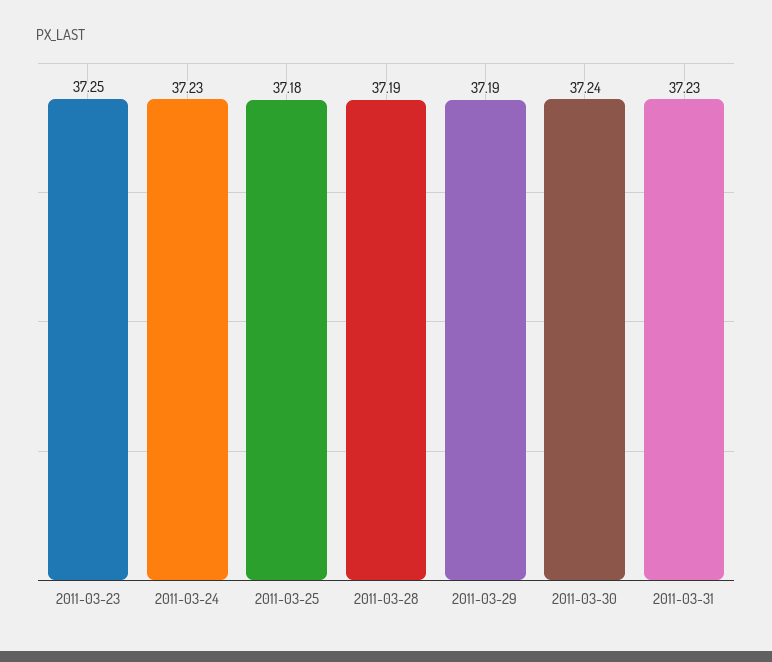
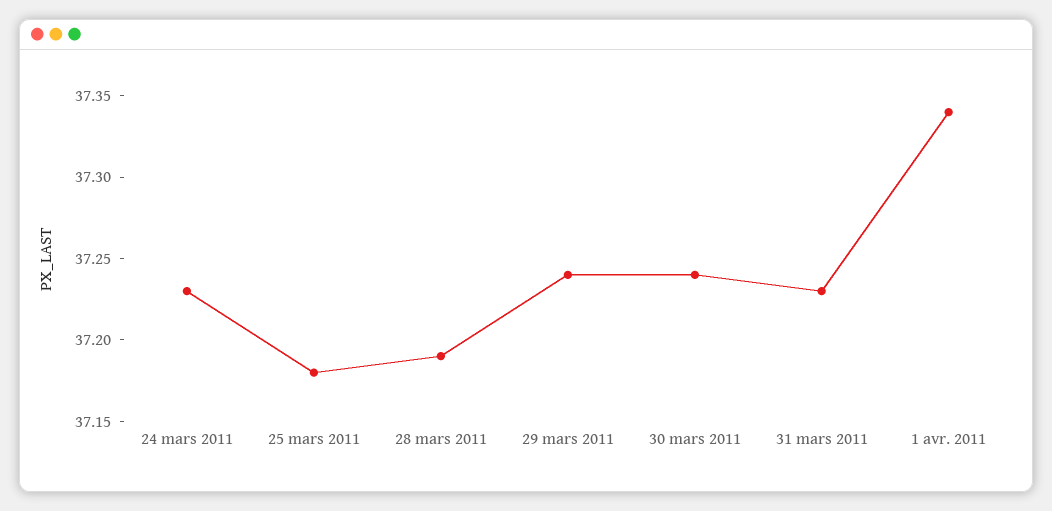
2011-03-23: 37.25 -> none
2011-03-29: 37.19 -> 37.24
1 avr. 2011: none -> 37.34

